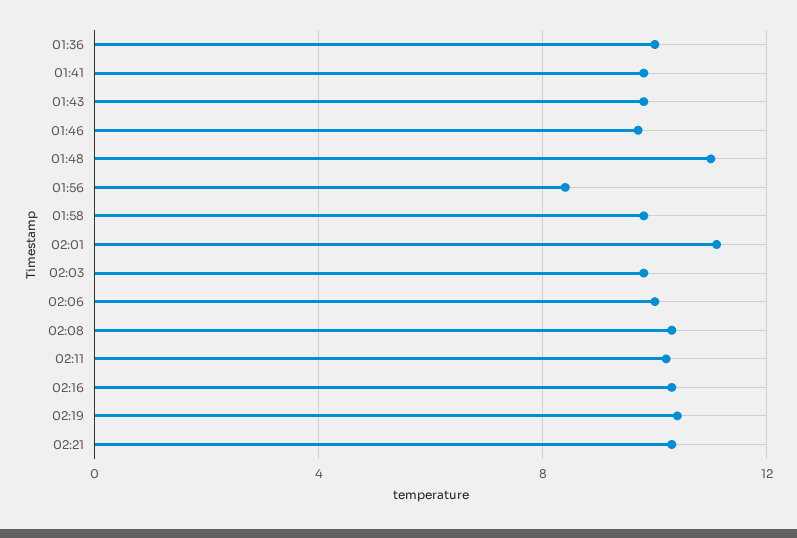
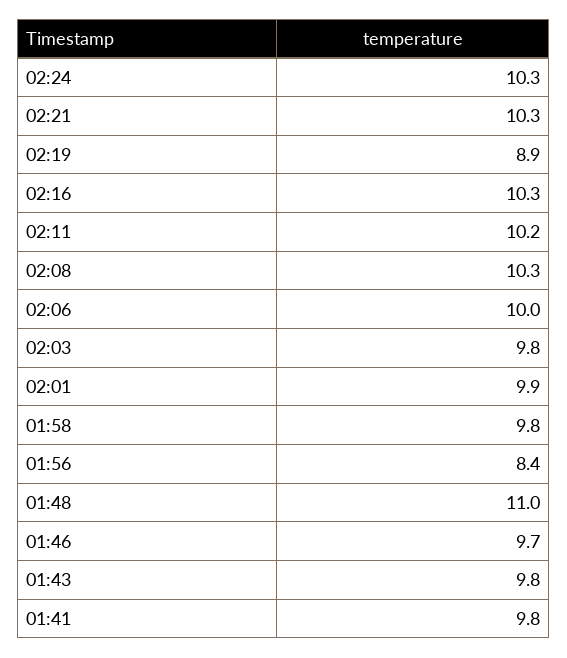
01:36: 10 -> none
02:01: 11 -> 9.9
02:19: 10.5 -> 8.9
02:24: none -> 10.3

